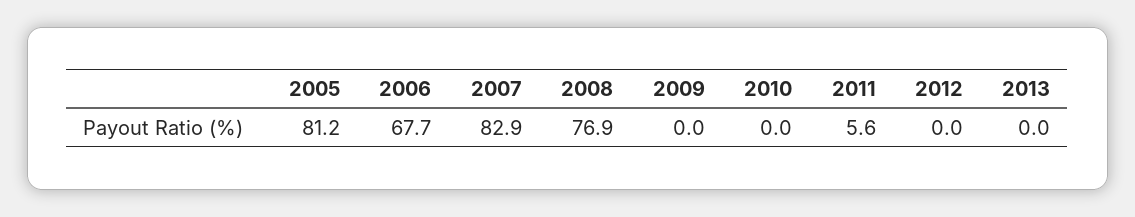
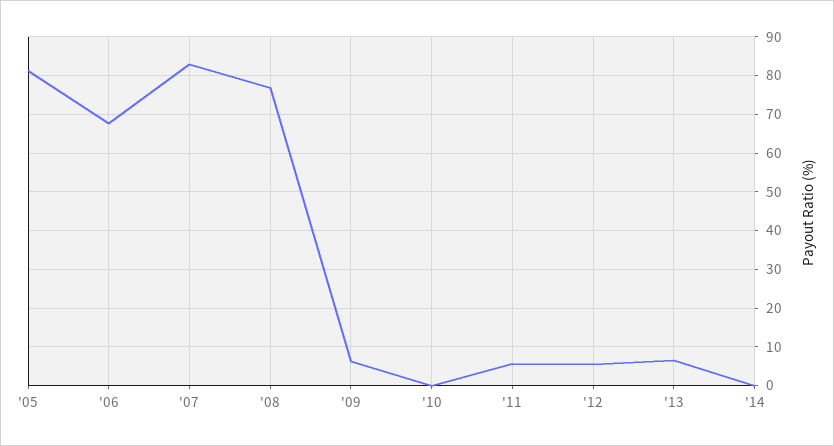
2009: 0 -> 6
2012: 0 -> 6
2013: 0 -> 6
'14: none -> 0

